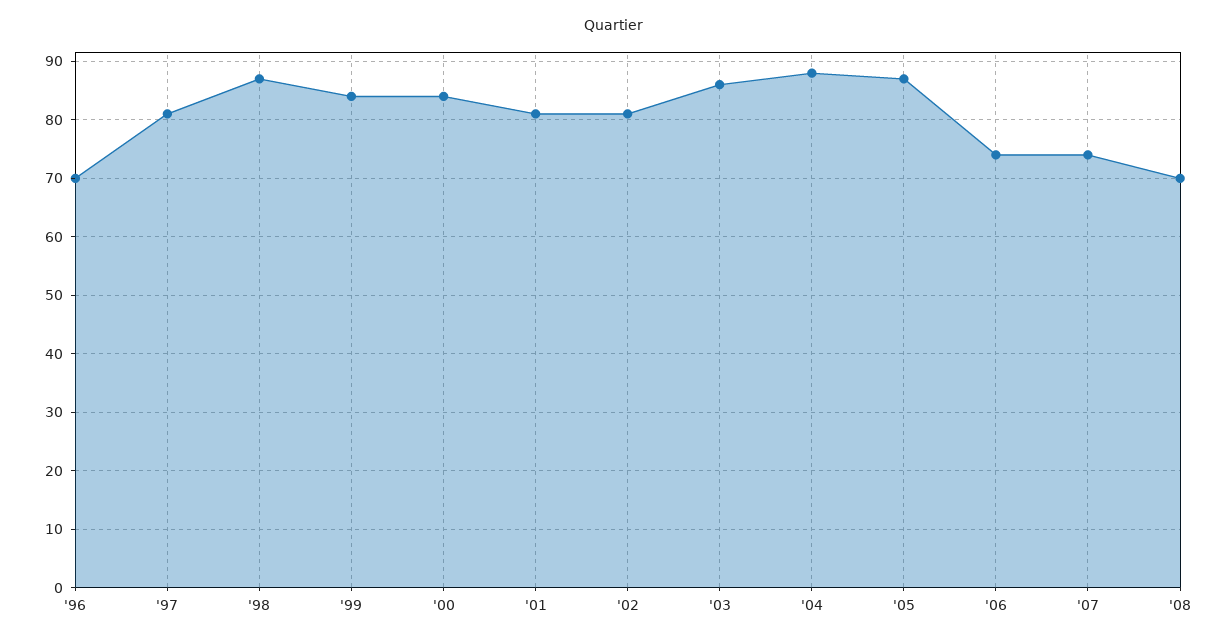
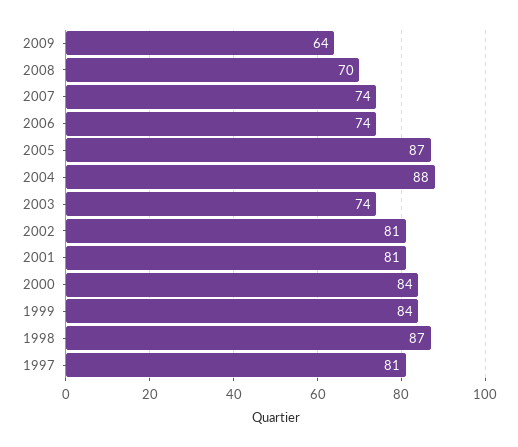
'96: 70 -> none
'03: 85 -> 74
2009: none -> 64

